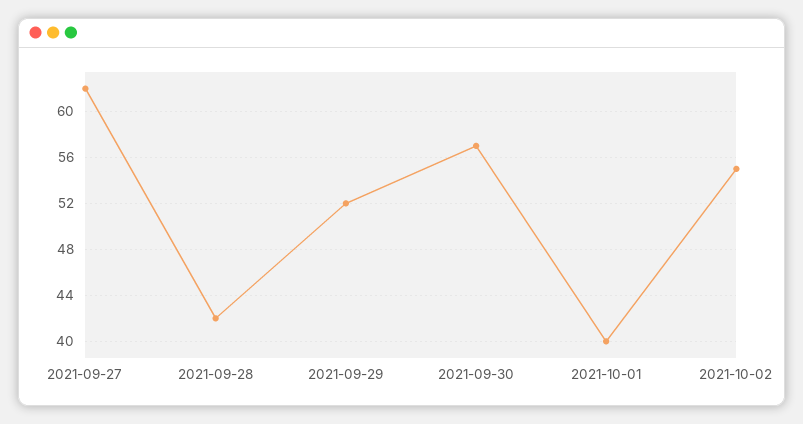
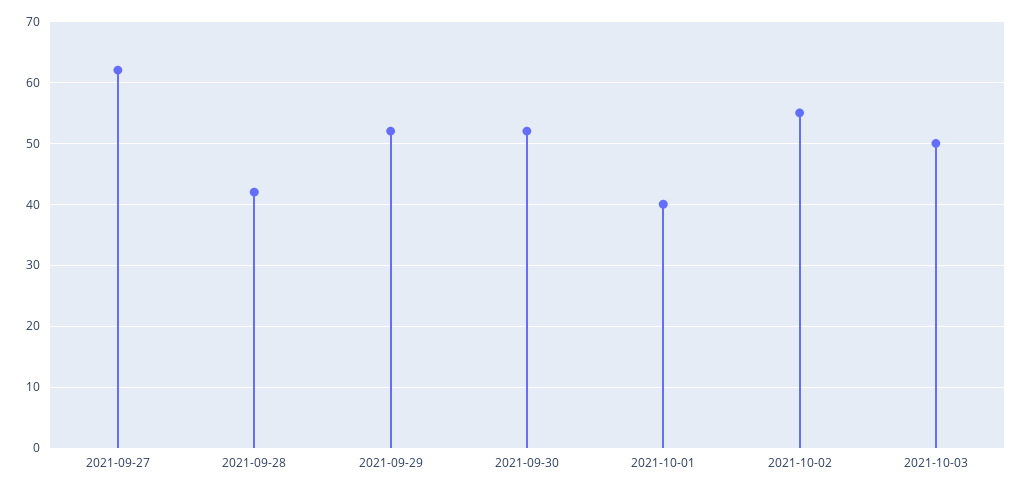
2021-09-30: 57 -> 52
2021-10-03: none -> 50

